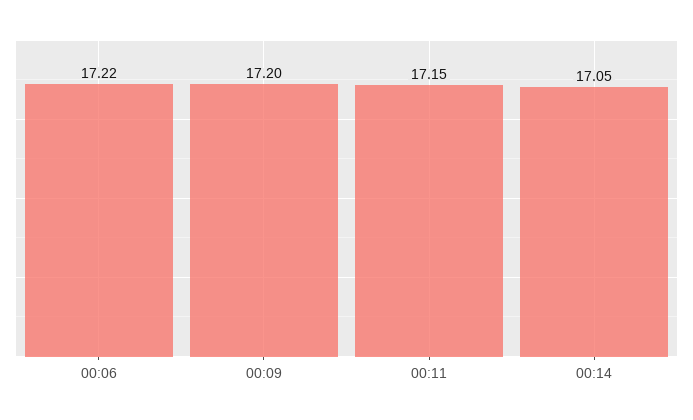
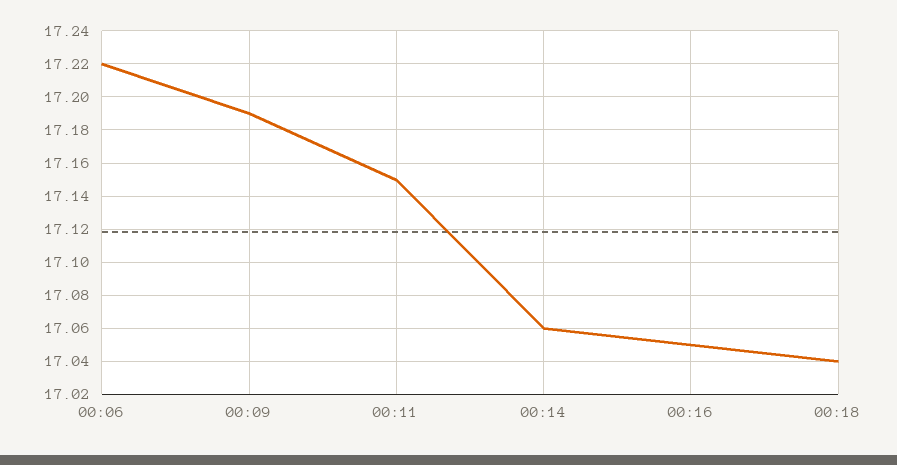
00:09: 17.2 -> 17.19
00:14: 17.05 -> 17.06
00:16: none -> 17.05
00:18: none -> 17.04

